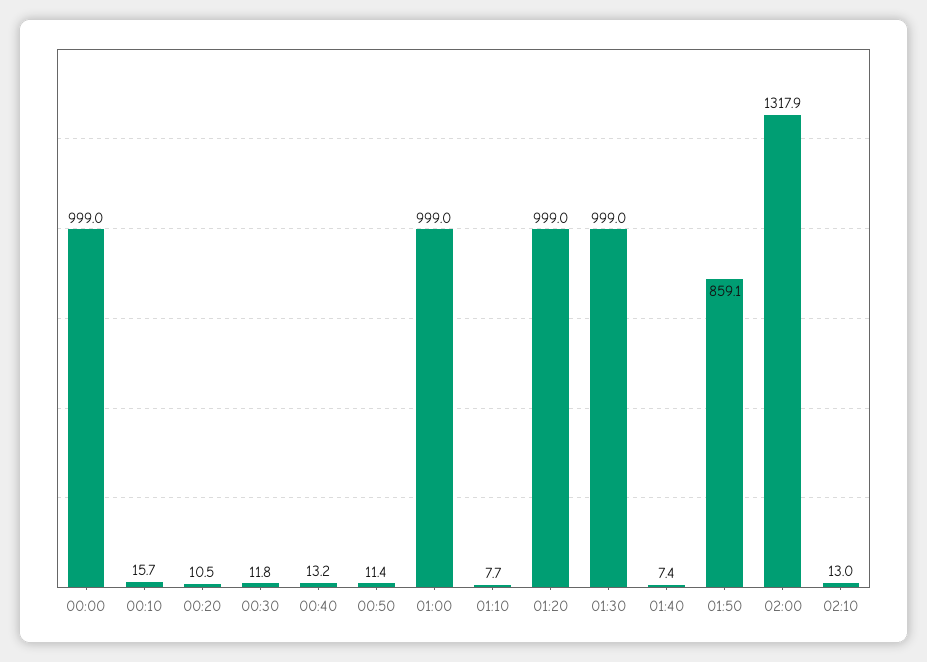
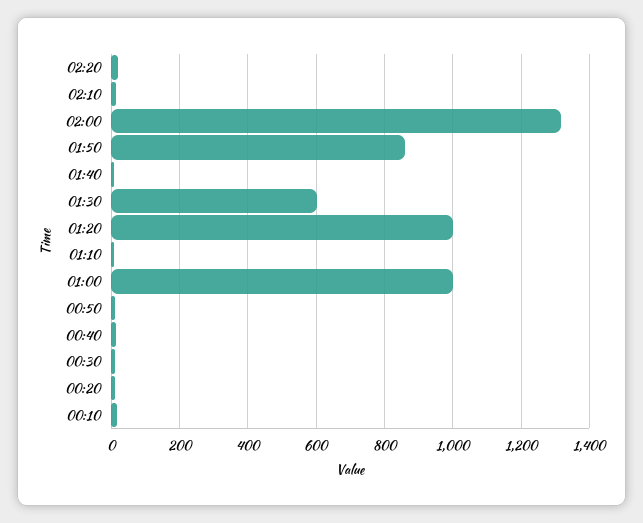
00:00: 999 -> none
01:30: 999 -> 600
02:20: none -> 20

